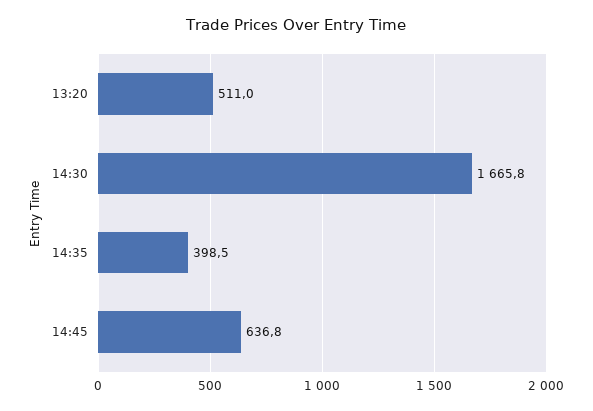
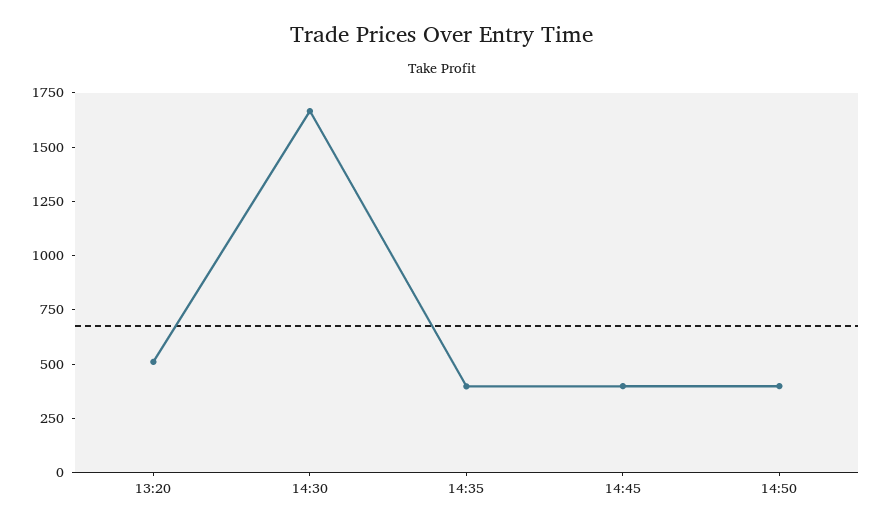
14:45: 636.8 -> 400
14:50: none -> 400

